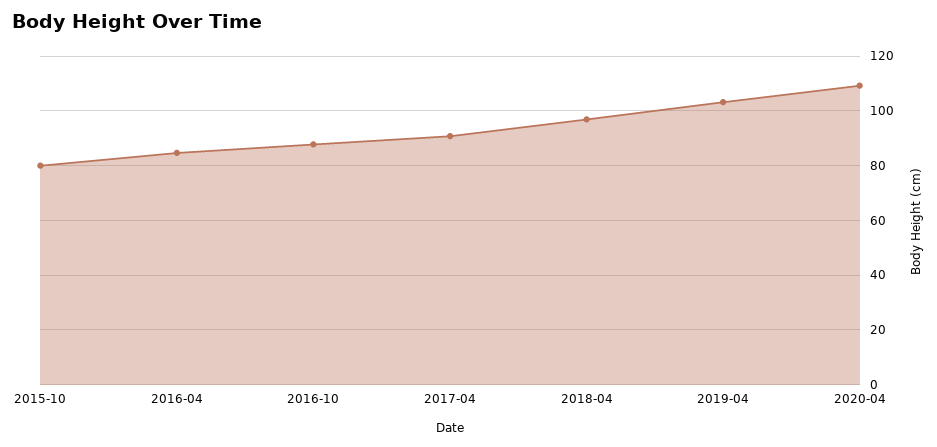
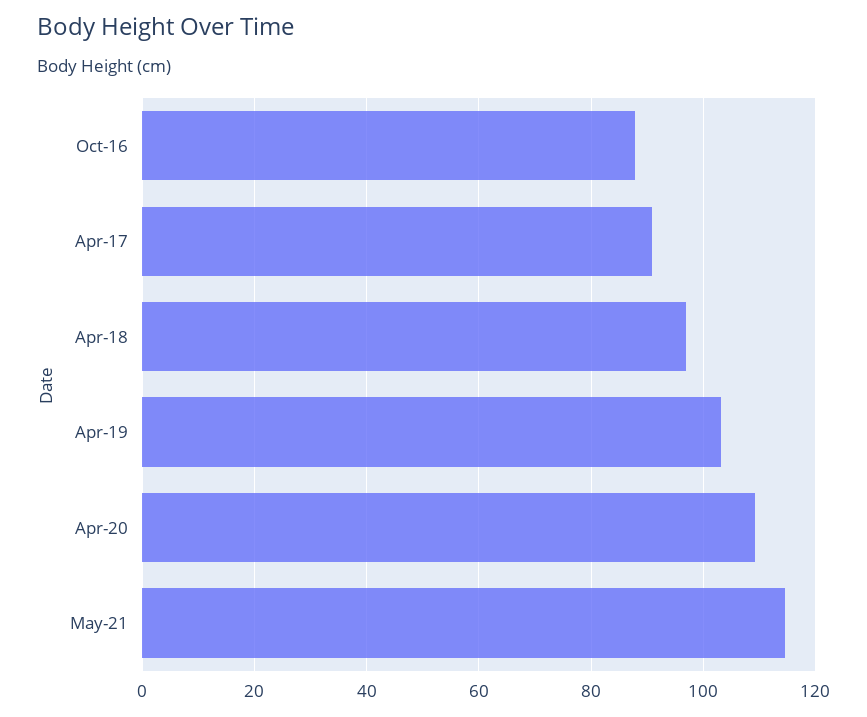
2015-10: 80 -> none
2016-04: 85 -> none
May-21: none -> 114

